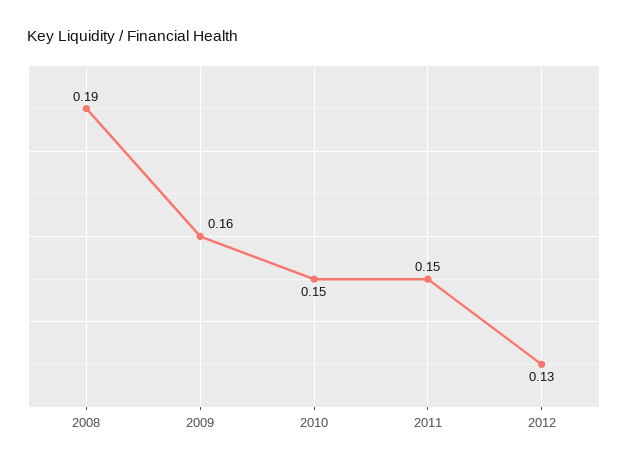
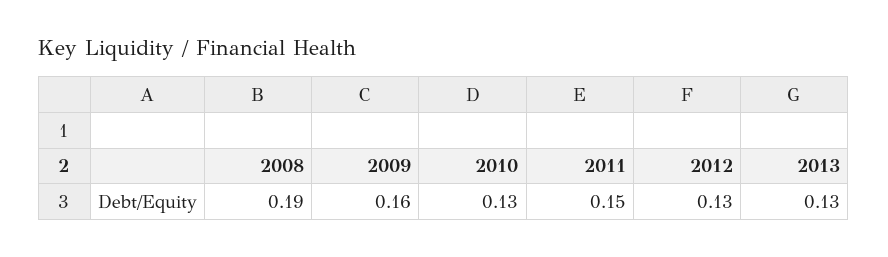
2010: 0.15 -> 0.13
2013: none -> 0.13

